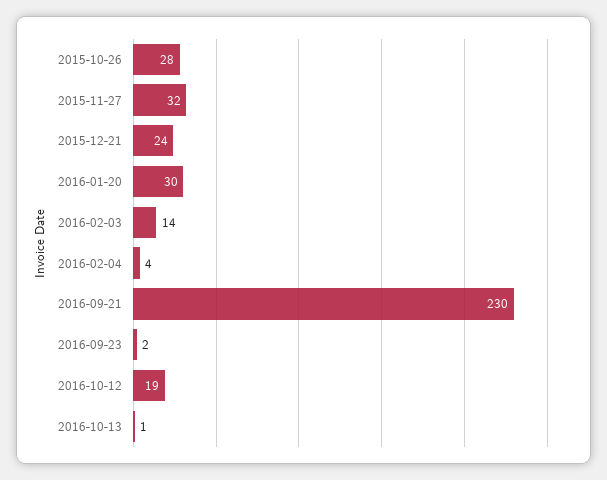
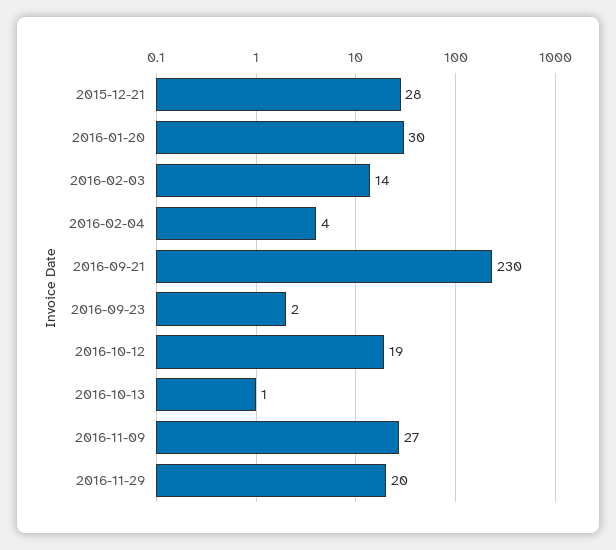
2015-10-26: 28 -> none
2015-11-27: 32 -> none
2015-12-21: 24 -> 28
2016-11-09: none -> 27
2016-11-29: none -> 20

